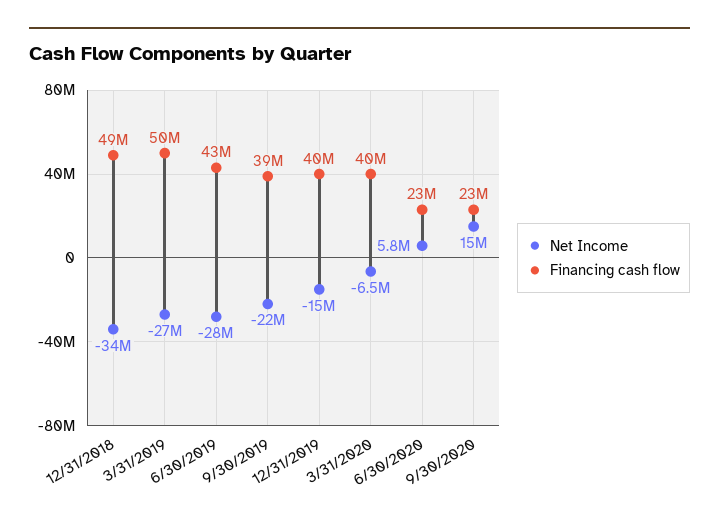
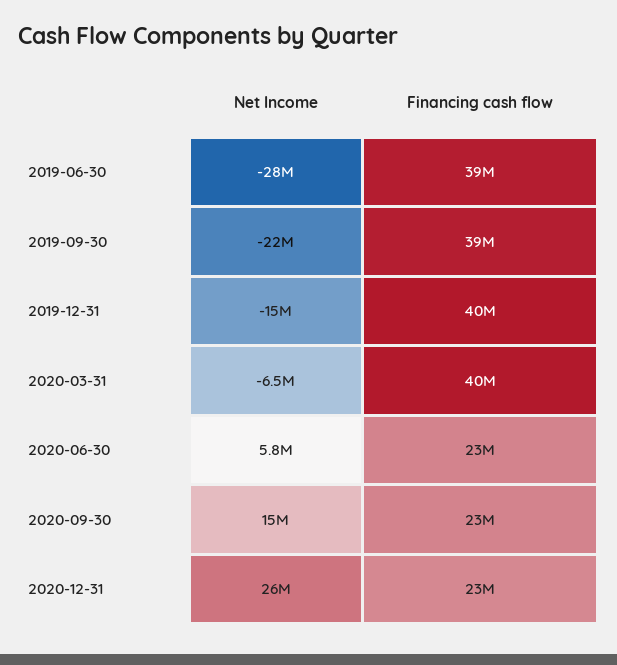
Net Income, 12/31/2018: -34000000 -> none
Financing cash flow, 12/31/2018: 49000000 -> none
Net Income, 3/31/2019: -27000000 -> none
Financing cash flow, 3/31/2019: 50000000 -> none
Financing cash flow, 6/30/2019: 43000000 -> 39000000
Net Income, 2020-12-31: none -> 26000000
Financing cash flow, 2020-12-31: none -> 23000000

